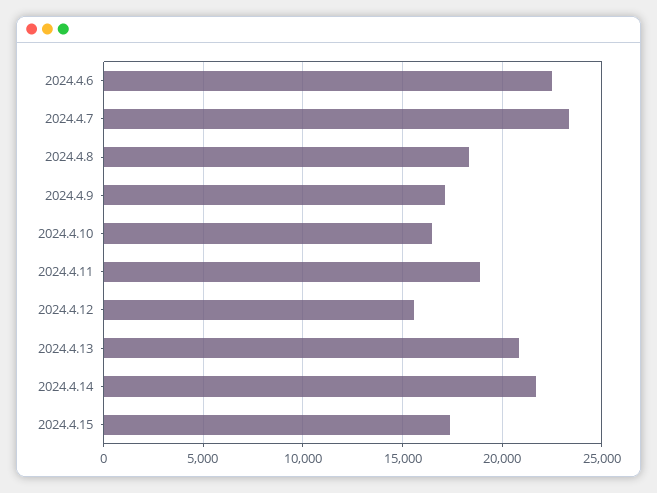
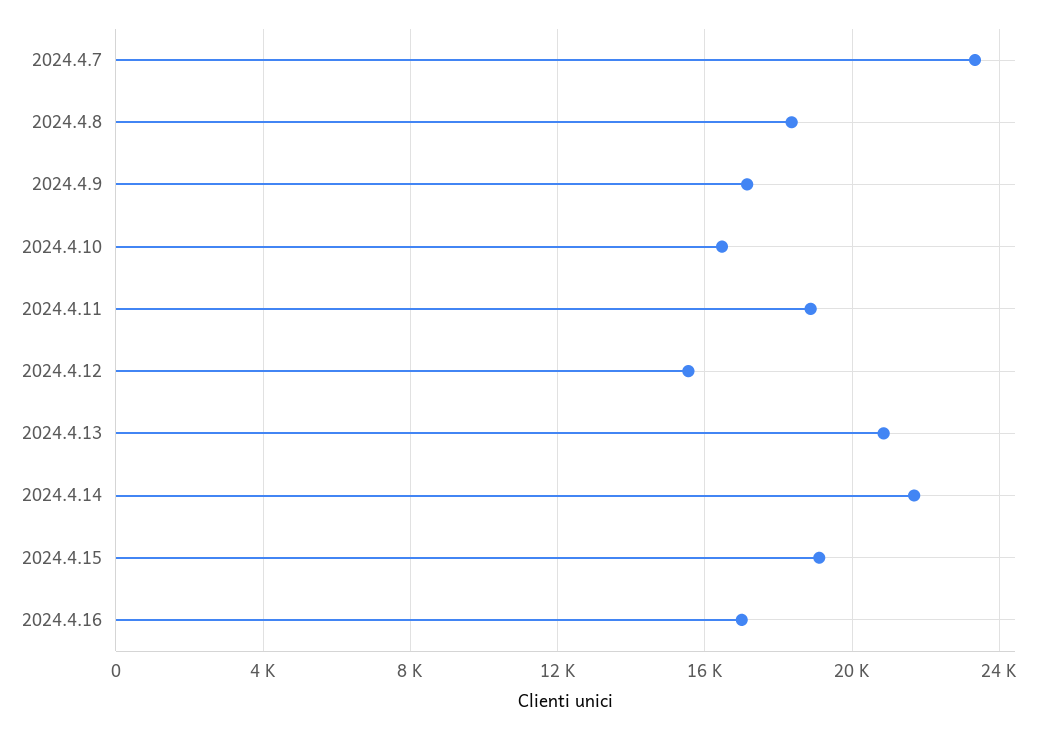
2024.4.6: 22500 -> none
2024.4.15: 17500 -> 19000
2024.4.16: none -> 17000

